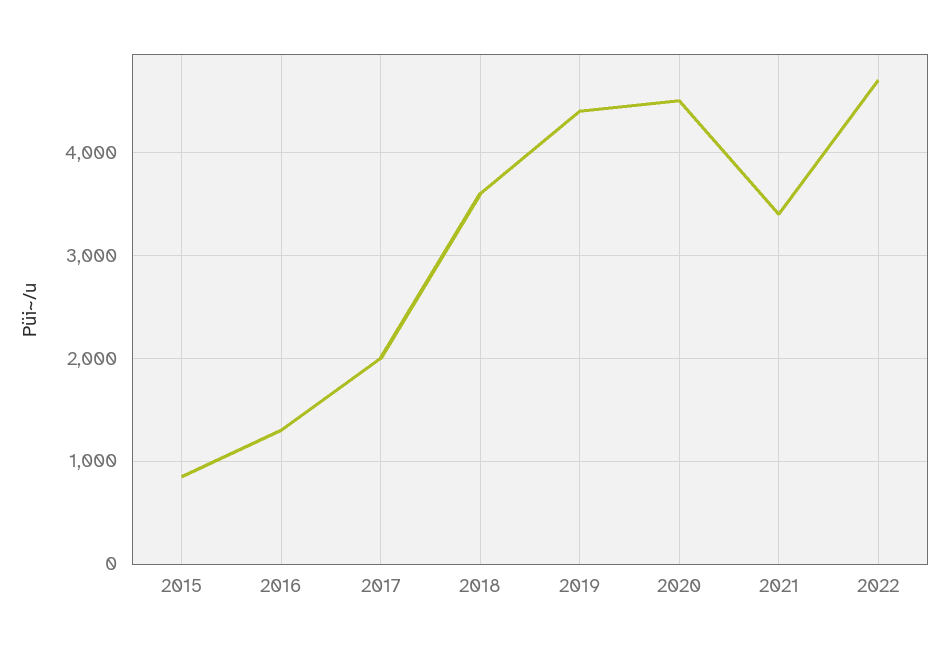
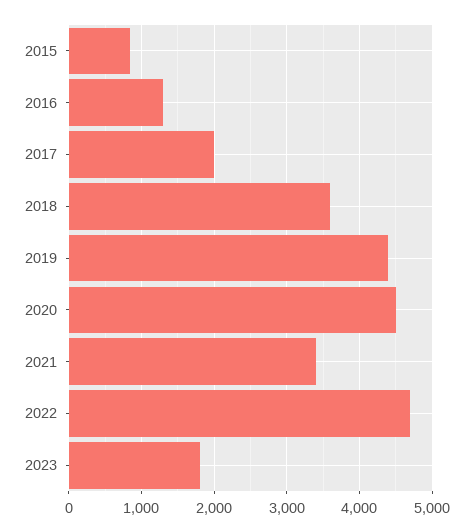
2023: none -> 1800

